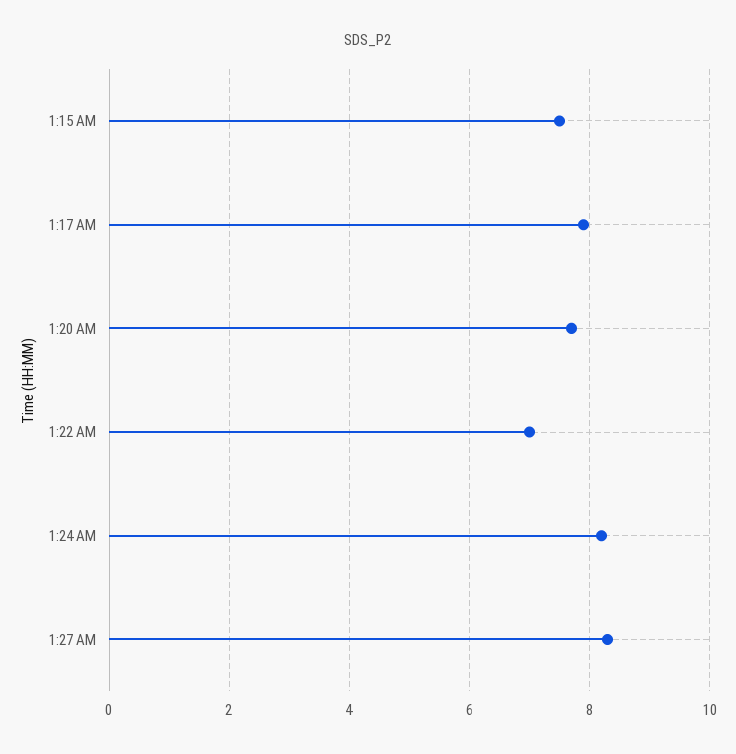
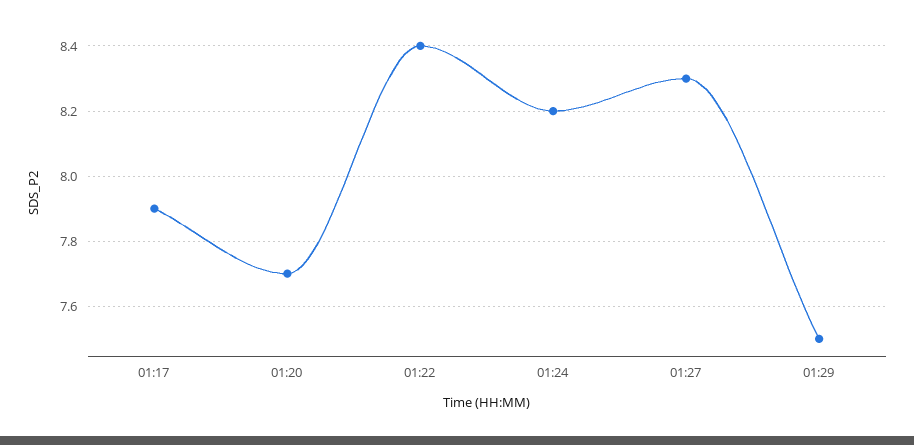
1:15 AM: 7.5 -> none
1:22 AM: 7 -> 8.4
01:29: none -> 7.5

